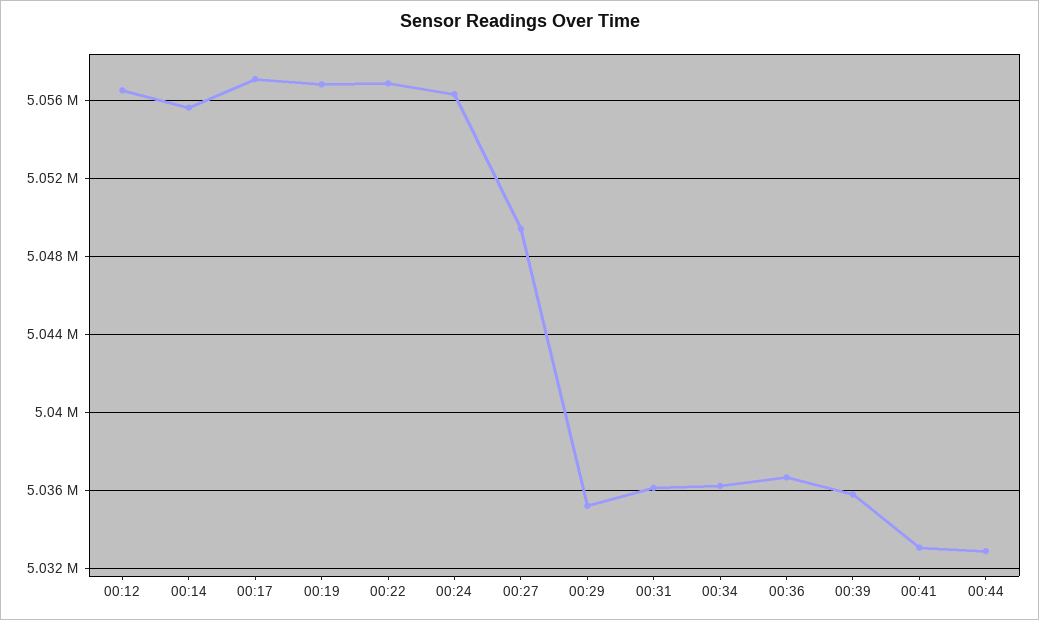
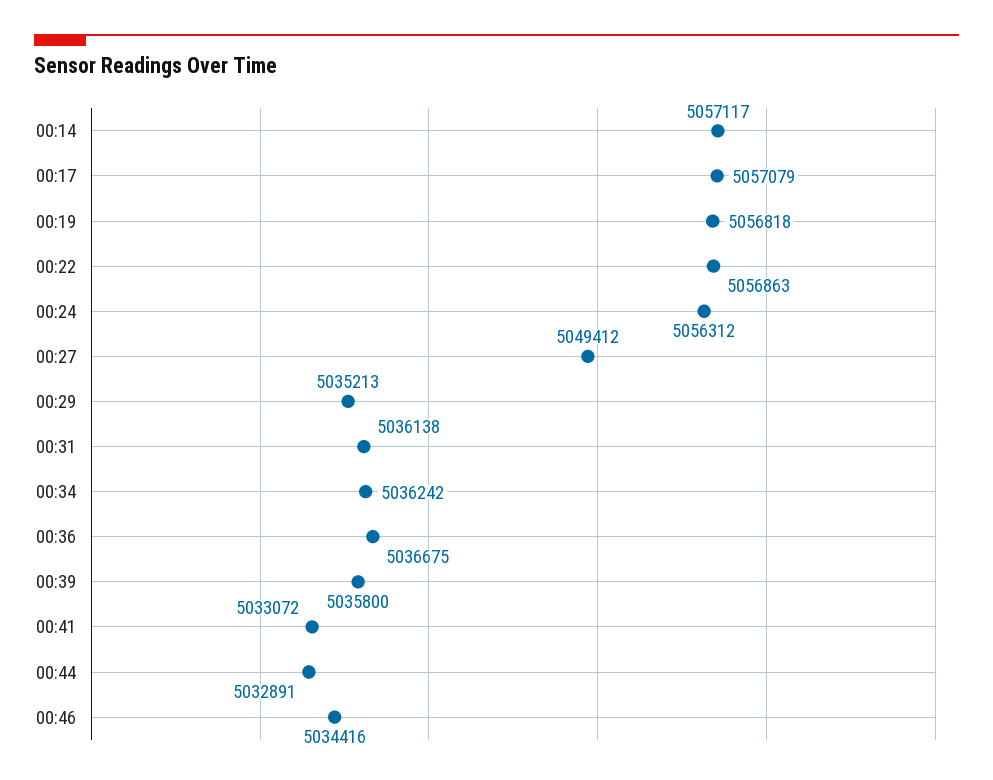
00:12: 5056500 -> none
00:14: 5055500 -> 5057117
00:46: none -> 5034416

